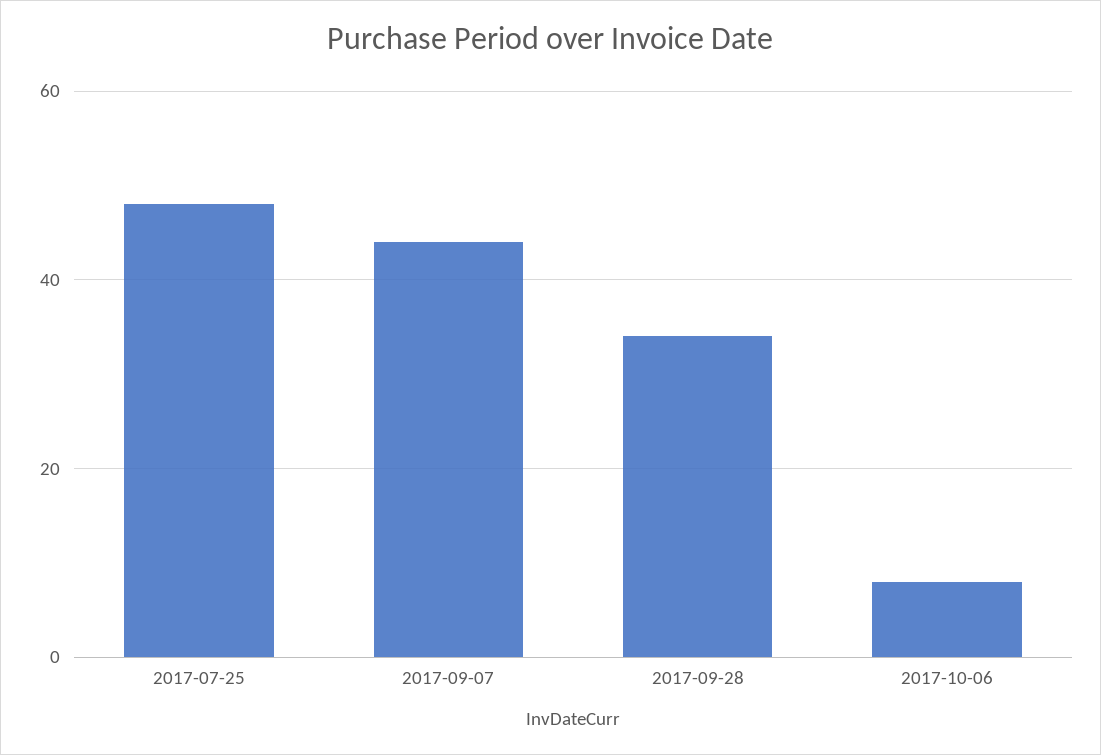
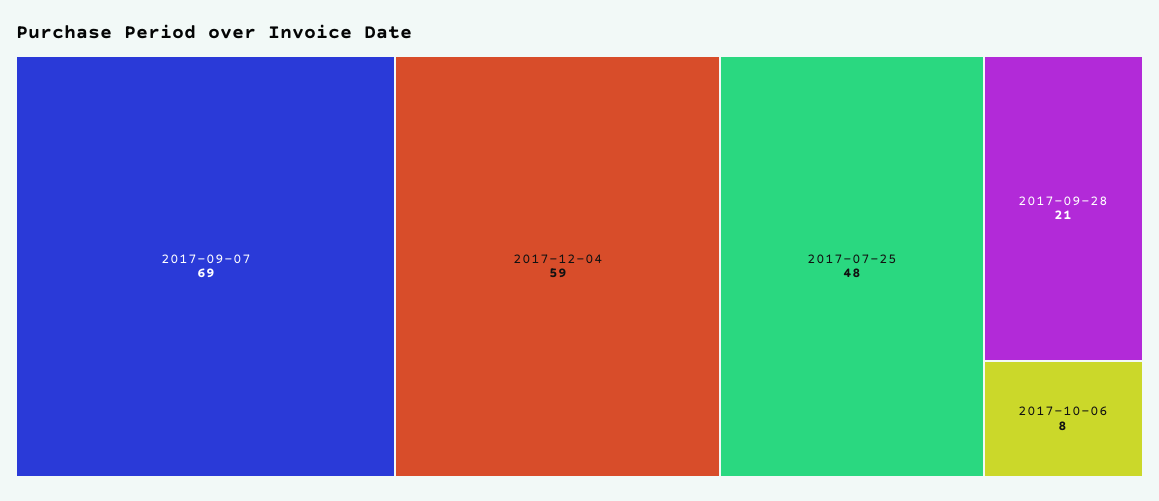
2017-09-07: 45 -> 69
2017-09-28: 35 -> 21
2017-12-04: none -> 59

